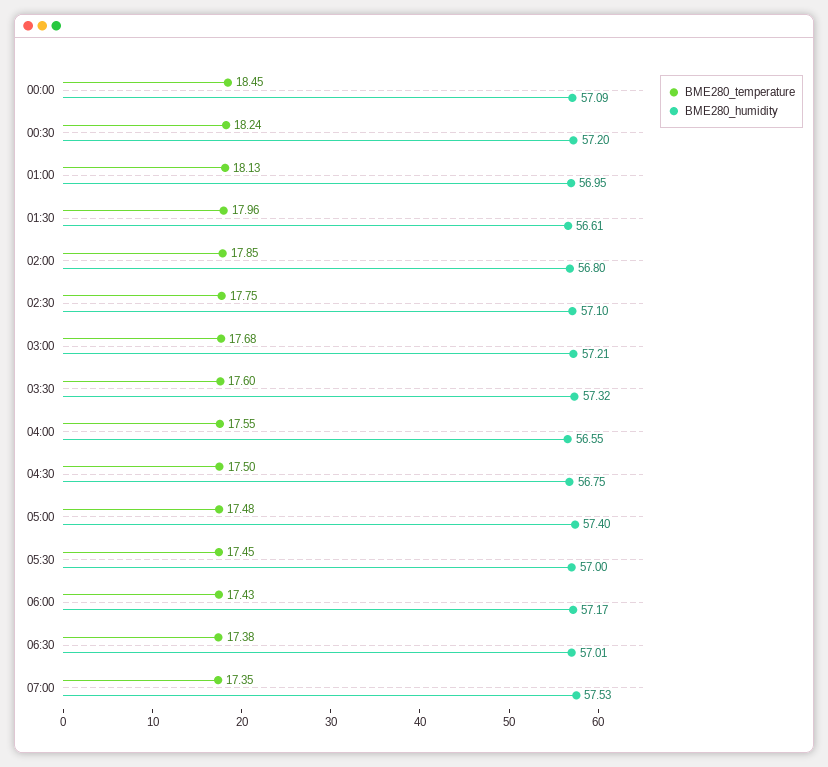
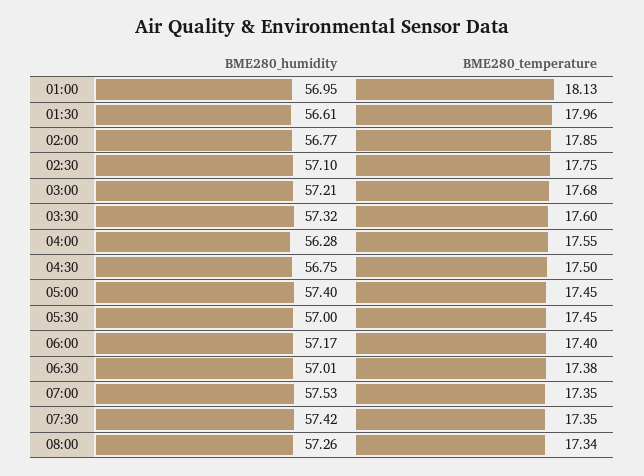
BME280_temperature, 00:00: 18.45 -> none
BME280_humidity, 00:00: 57.09 -> none
BME280_temperature, 00:30: 18.24 -> none
BME280_humidity, 00:30: 57.2 -> none
BME280_humidity, 02:00: 56.8 -> 56.77
BME280_humidity, 04:00: 56.55 -> 56.28
BME280_temperature, 05:00: 17.48 -> 17.45
BME280_temperature, 06:00: 17.43 -> 17.4
BME280_humidity, 07:30: none -> 57.42
BME280_temperature, 07:30: none -> 17.35
BME280_humidity, 08:00: none -> 57.26
BME280_temperature, 08:00: none -> 17.34

